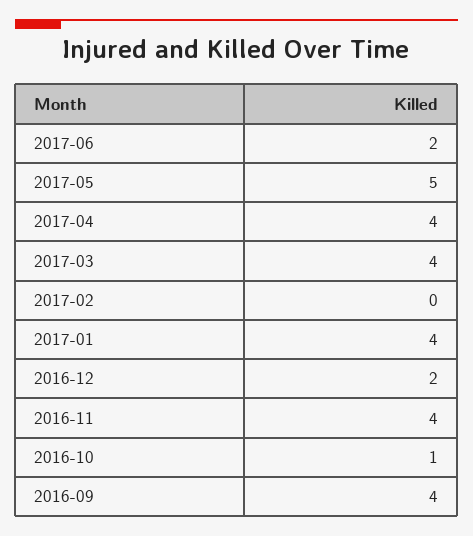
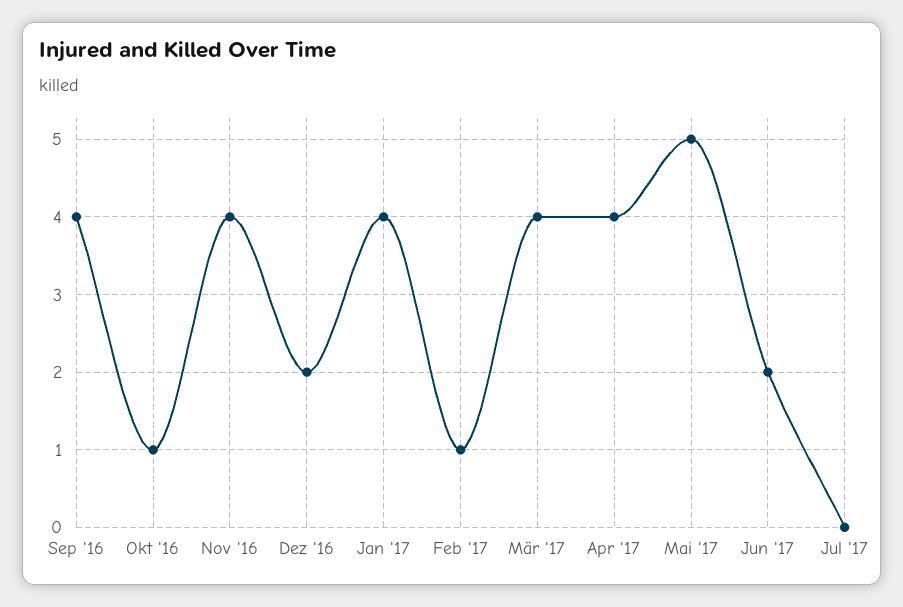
2017-02: 0 -> 1
Jul '17: none -> 0

